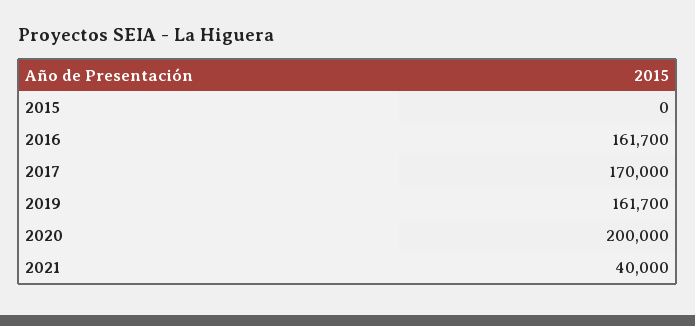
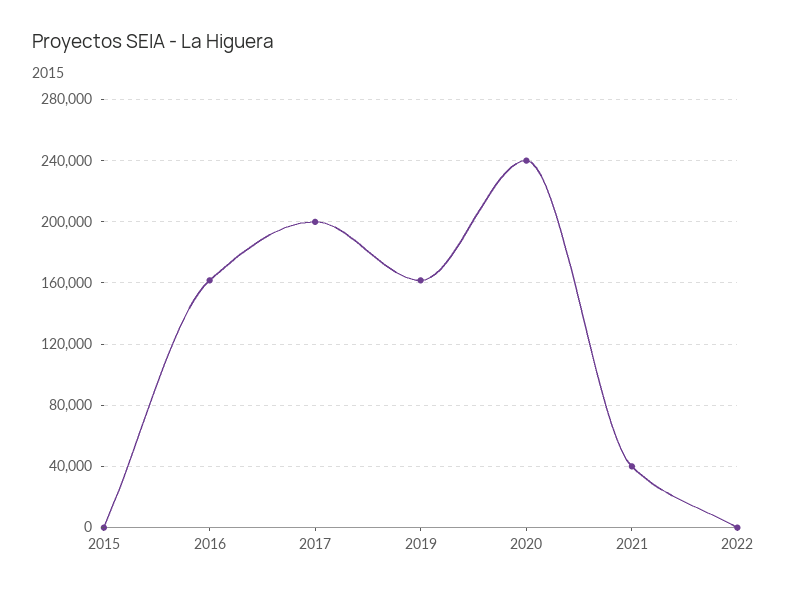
2017: 170000 -> 200000
2020: 200000 -> 240000
2022: none -> 0

